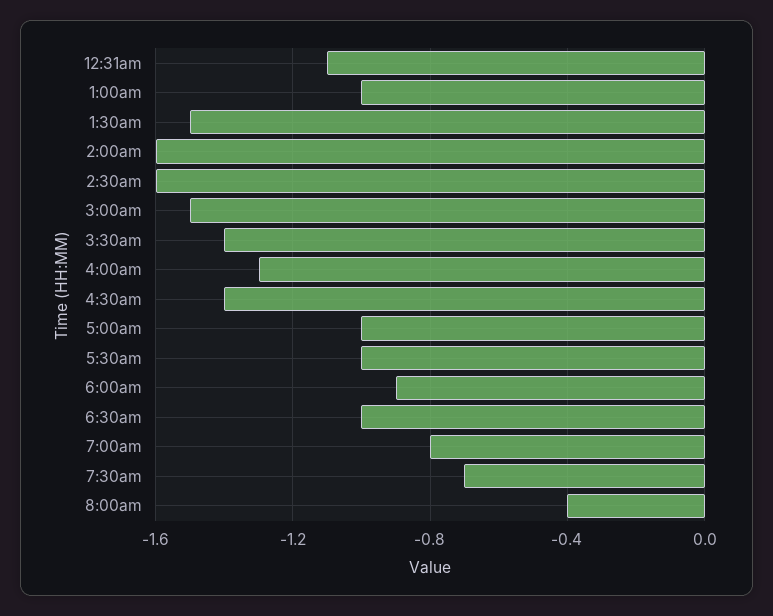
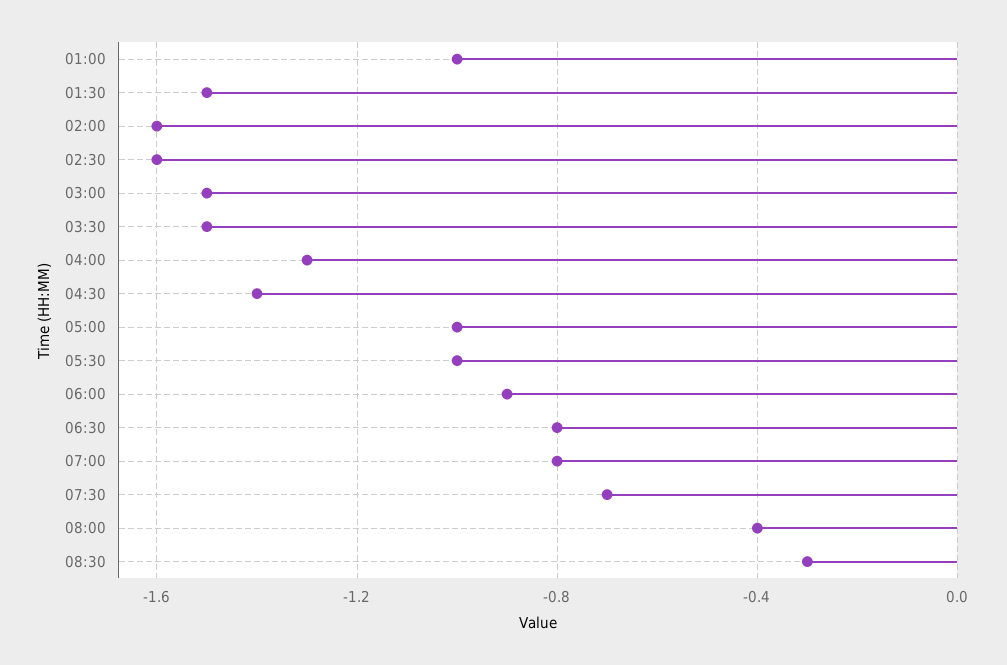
12:31am: -1.1 -> none
3:30am: -1.4 -> -1.5
6:30am: -1 -> -0.8
08:30: none -> -0.3

